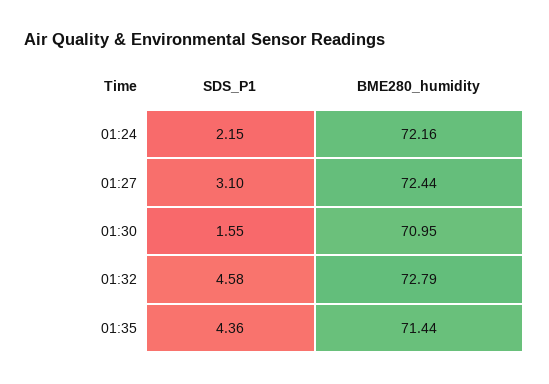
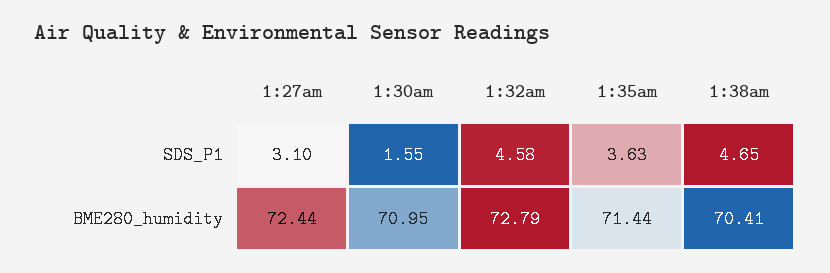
SDS_P1, 01:24: 2.15 -> none
BME280_humidity, 01:24: 72.16 -> none
SDS_P1, 01:35: 4.36 -> 3.63
SDS_P1, 1:38am: none -> 4.65
BME280_humidity, 1:38am: none -> 70.41

